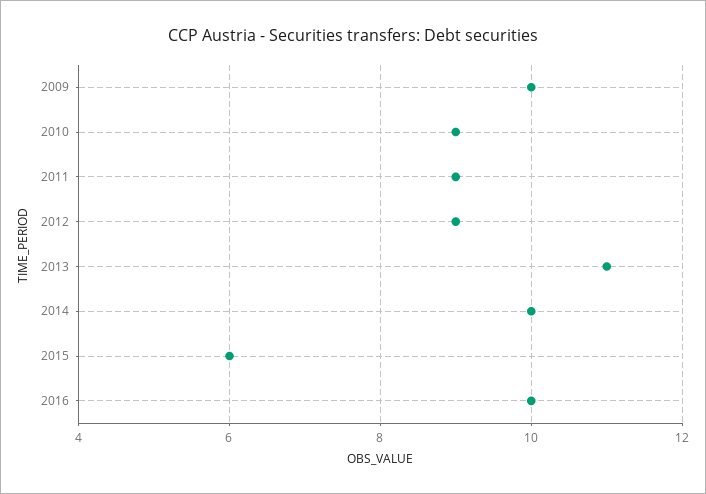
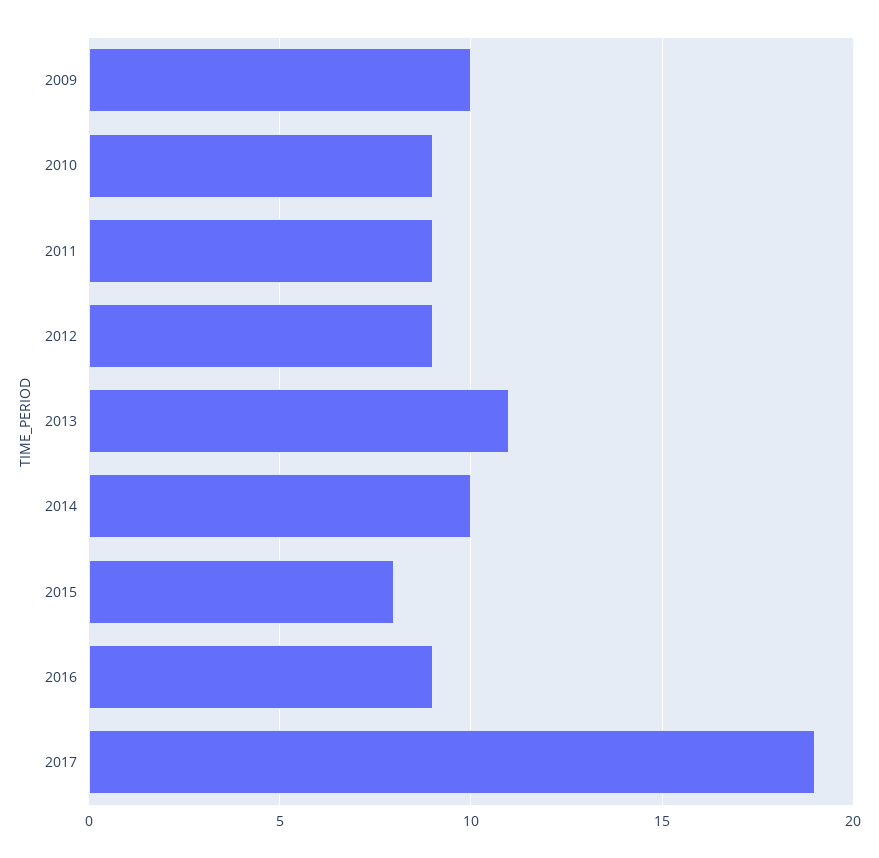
2015: 6 -> 8
2016: 10 -> 9
2017: none -> 19

